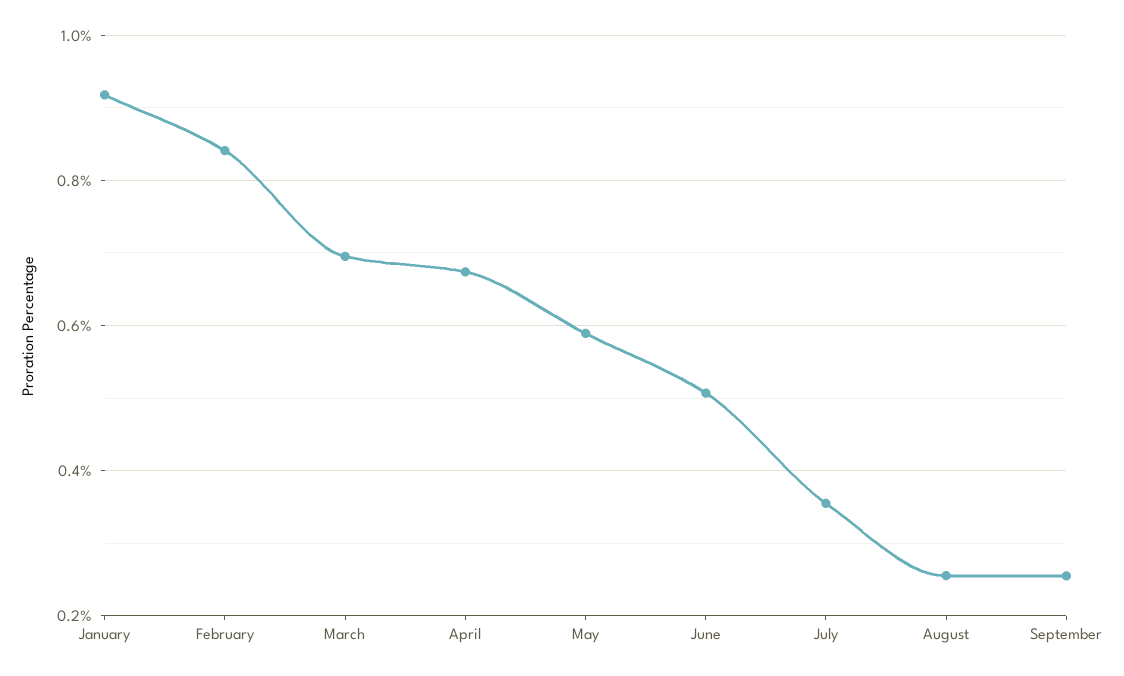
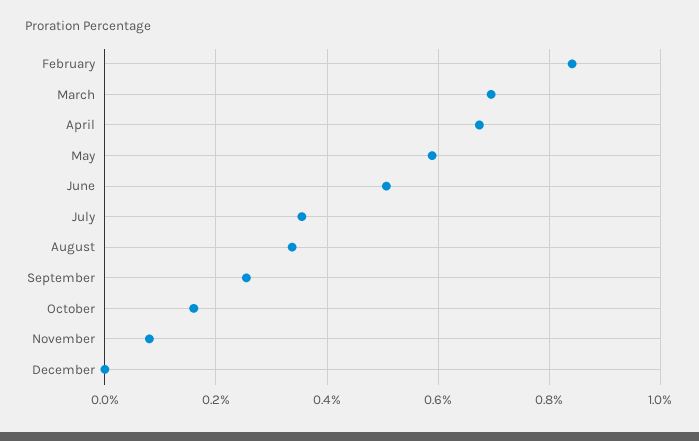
January: 0.92 -> none
August: 0.26 -> 0.34
October: none -> 0.16
November: none -> 0.08
December: none -> 0

